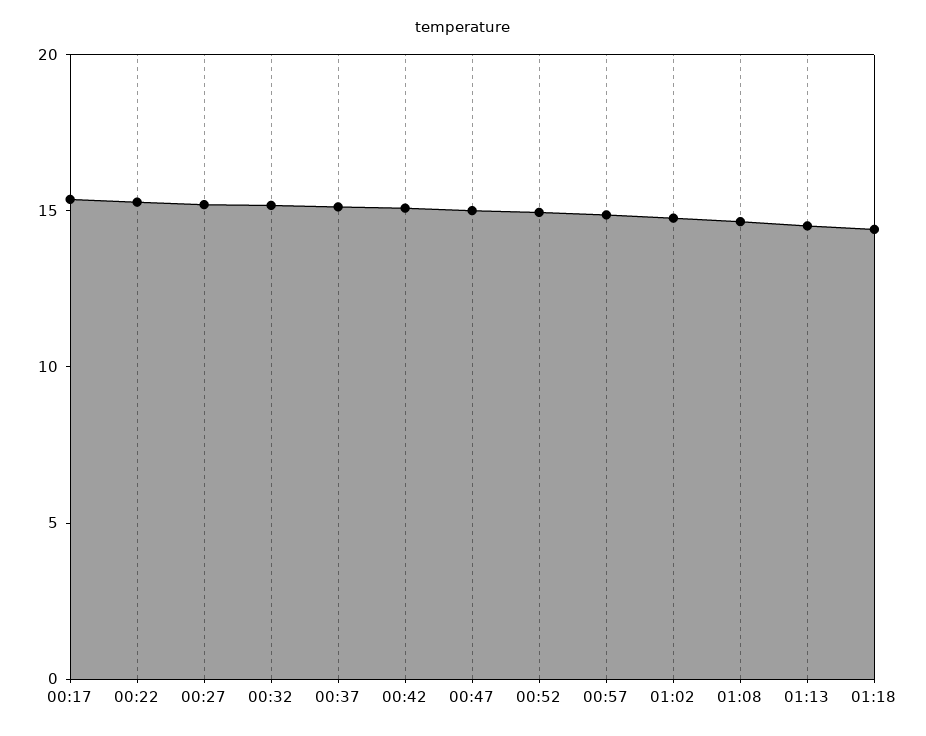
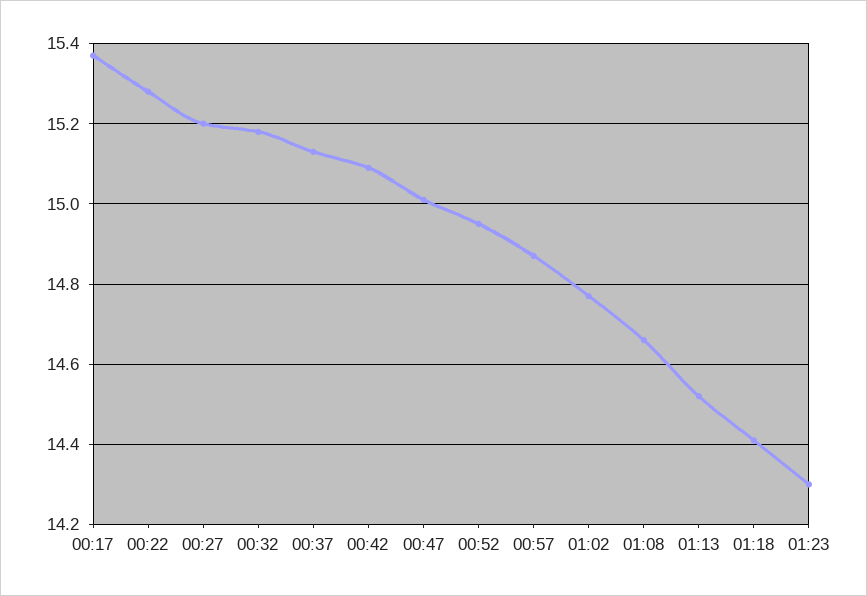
01:23: none -> 14.3

